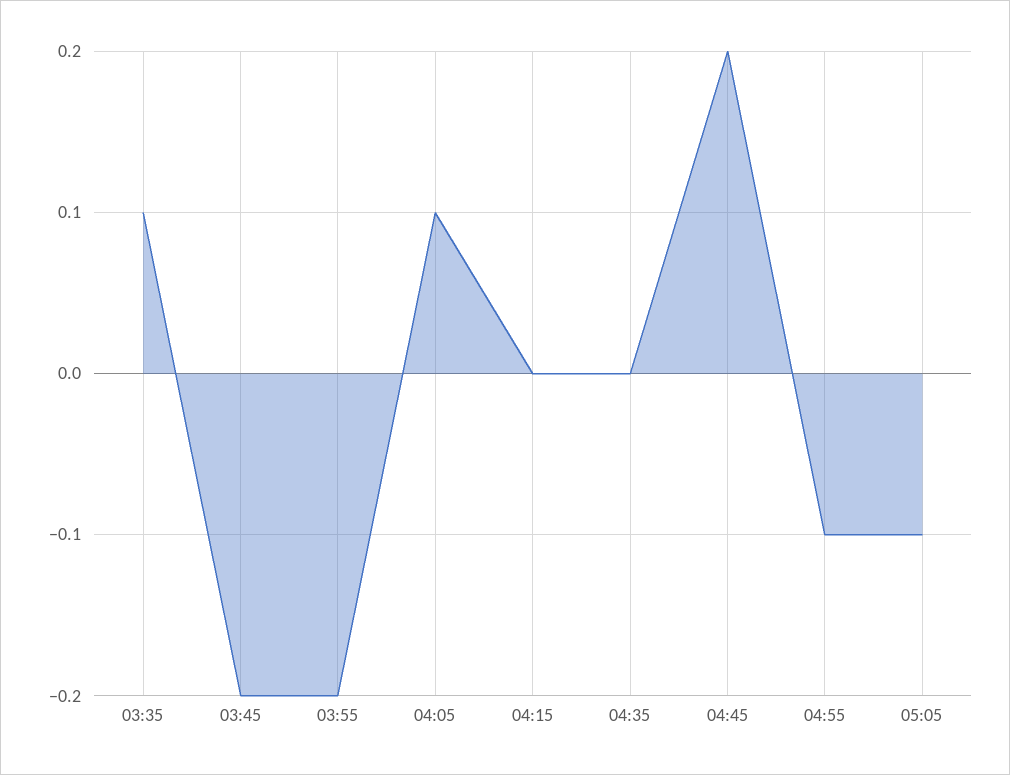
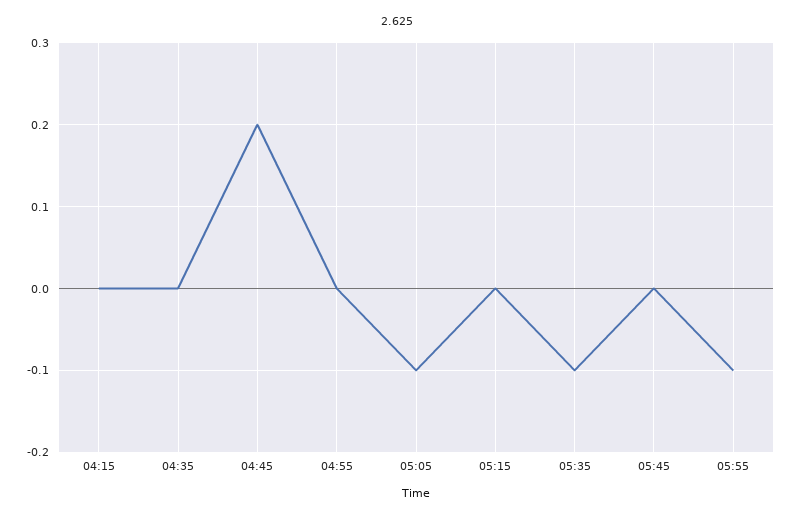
03:35: 0.1 -> none
03:45: -0.2 -> none
03:55: -0.2 -> none
04:05: 0.1 -> none
04:55: -0.1 -> 0
05:15: none -> 0
05:35: none -> -0.1
05:45: none -> 0
05:55: none -> -0.1

